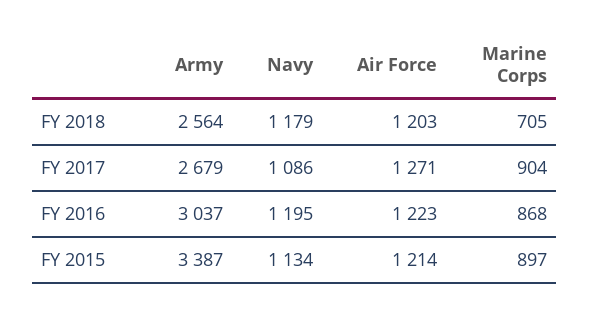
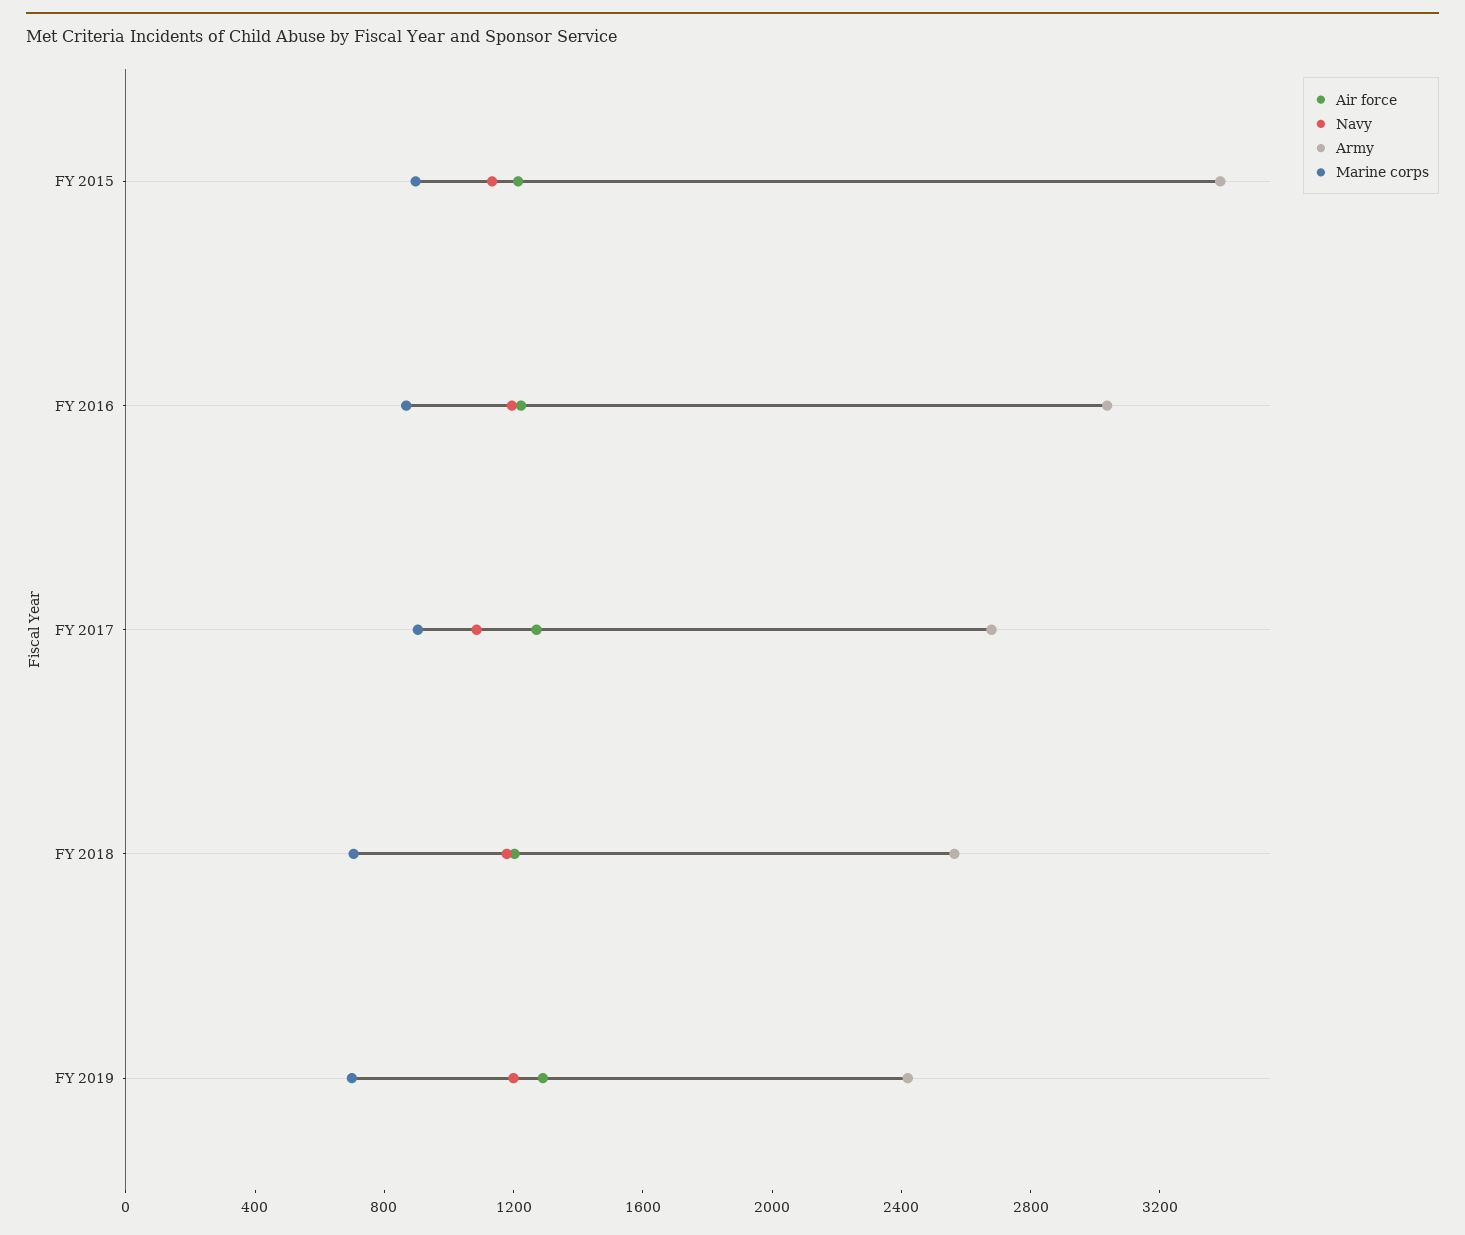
Air Force, FY 2019: none -> 1300
Navy, FY 2019: none -> 1200
Army, FY 2019: none -> 2400
Marine Corps, FY 2019: none -> 700

